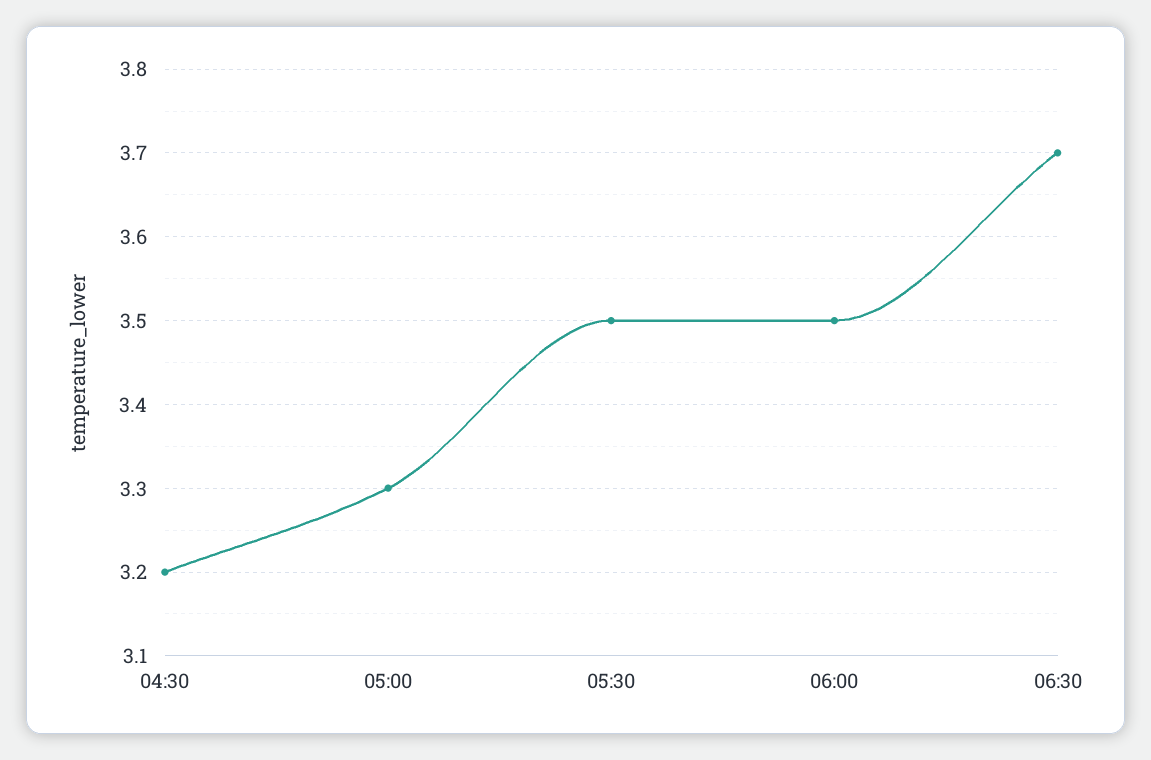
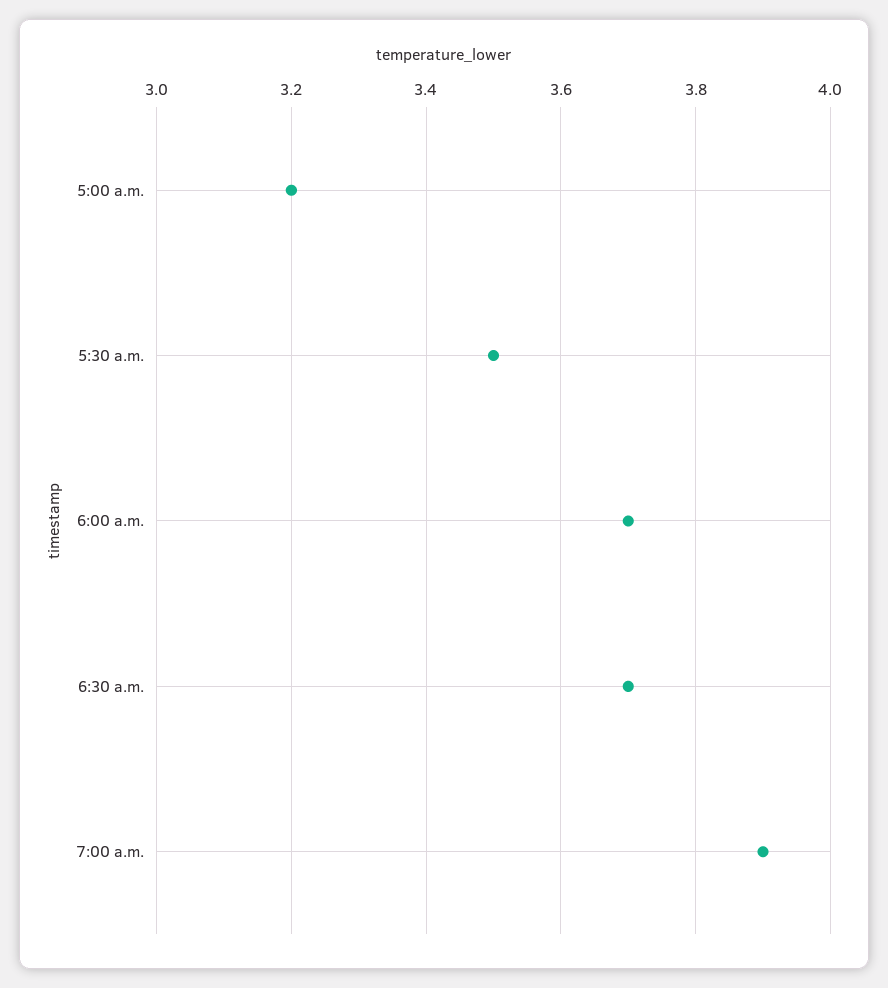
04:30: 3.2 -> none
05:00: 3.3 -> 3.2
06:00: 3.5 -> 3.7
7:00 a.m.: none -> 3.9

